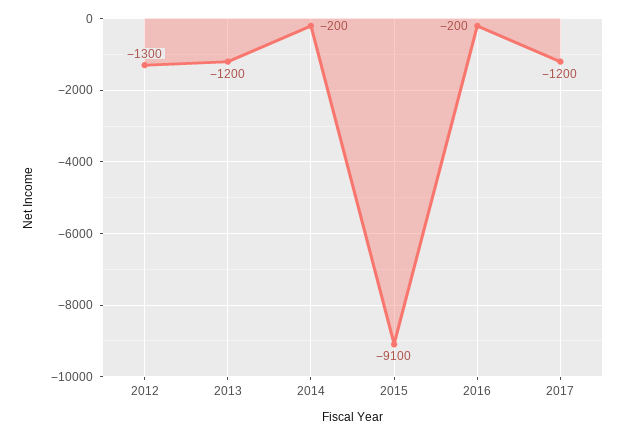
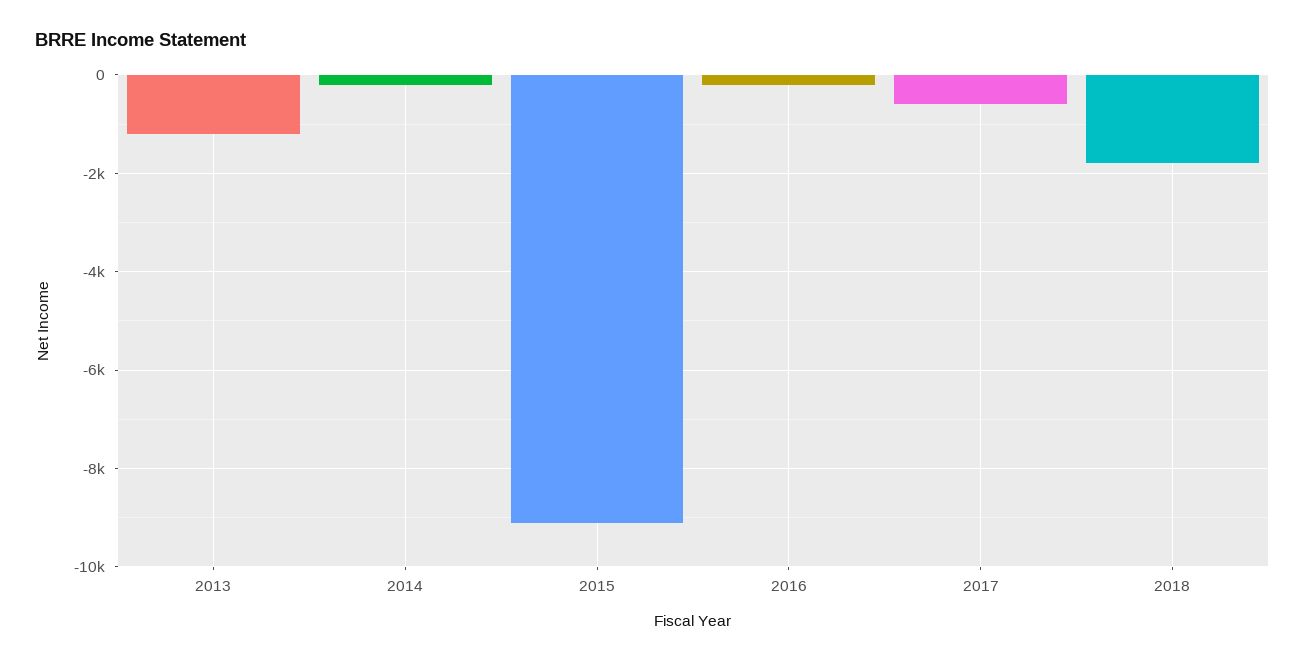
2012: -1300 -> none
2017: -1200 -> -600
2018: none -> -1800

